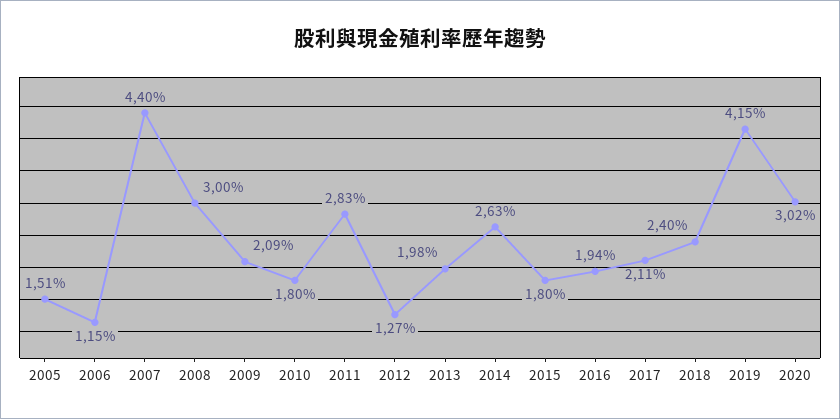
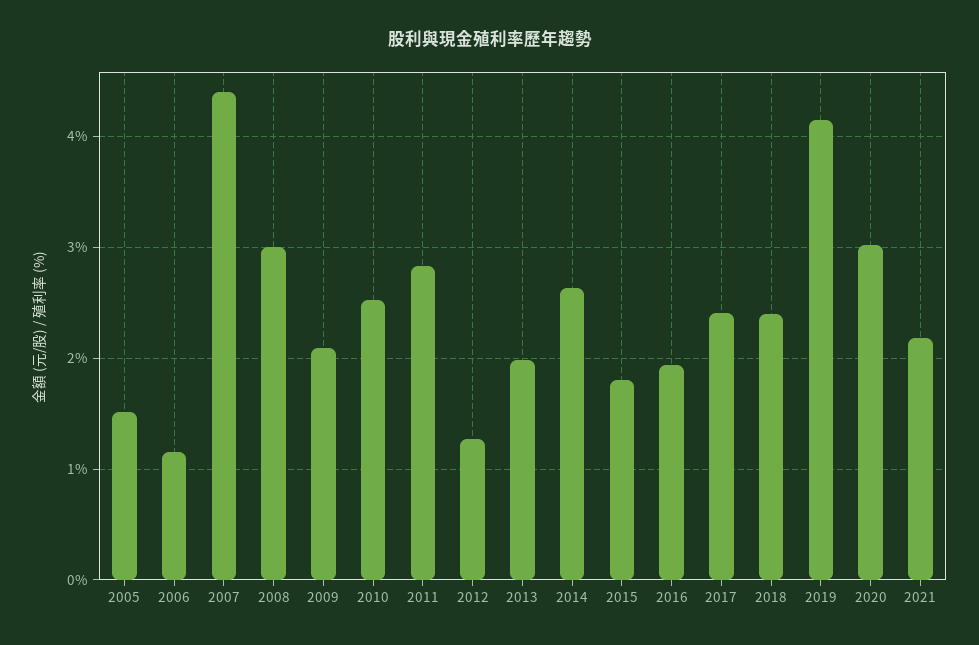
2010: 1.8 -> 2.5
2017: 2.11 -> 2.4
2021: none -> 2.2

